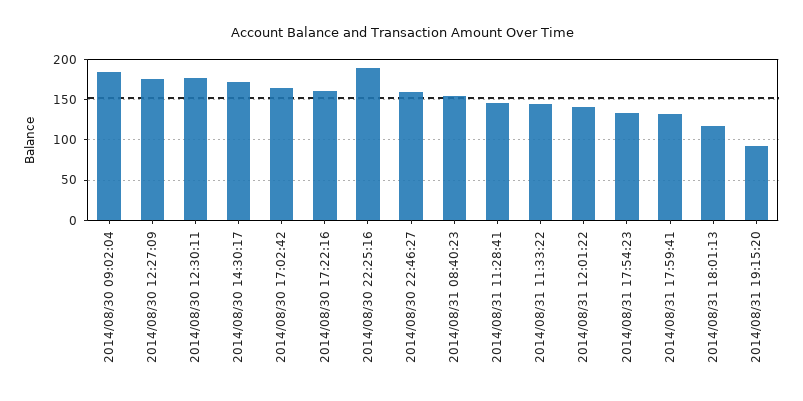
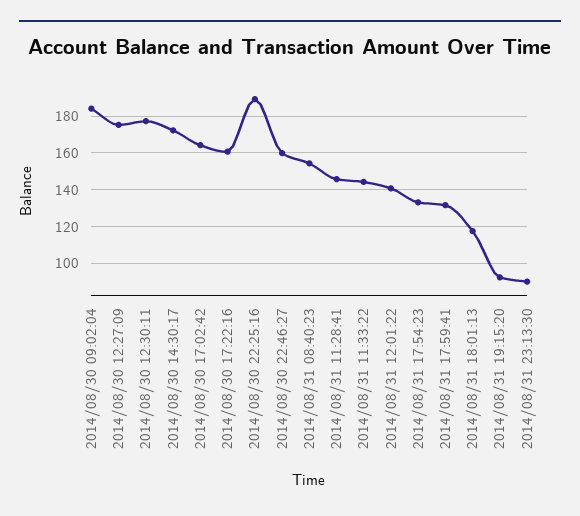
2014/08/31 23:13:30: none -> 90

